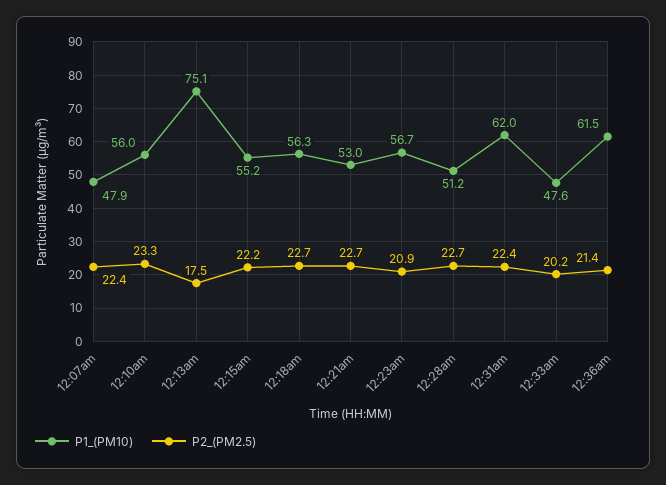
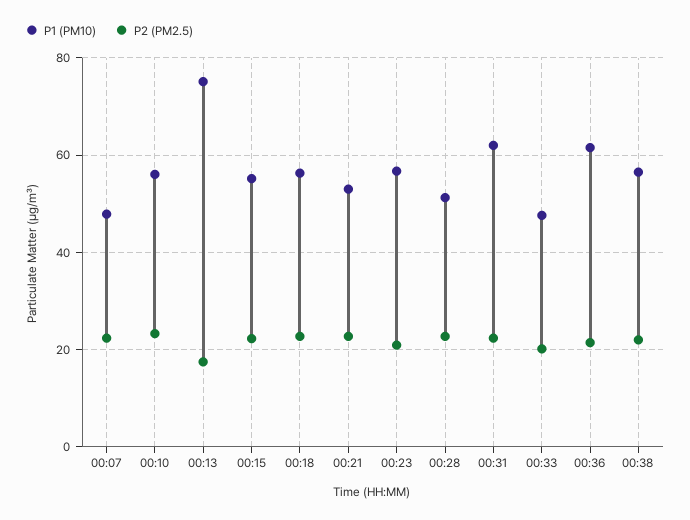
P1_(PM10), 00:38: none -> 56
P2_(PM2.5), 00:38: none -> 22

